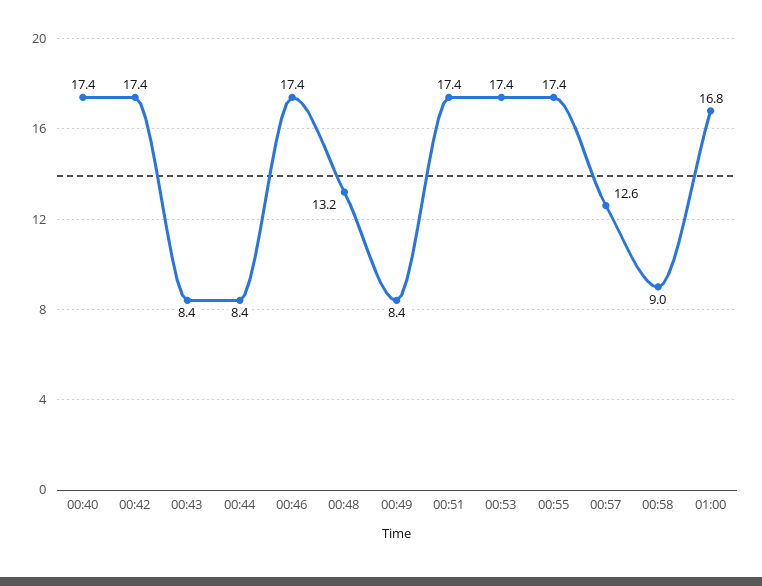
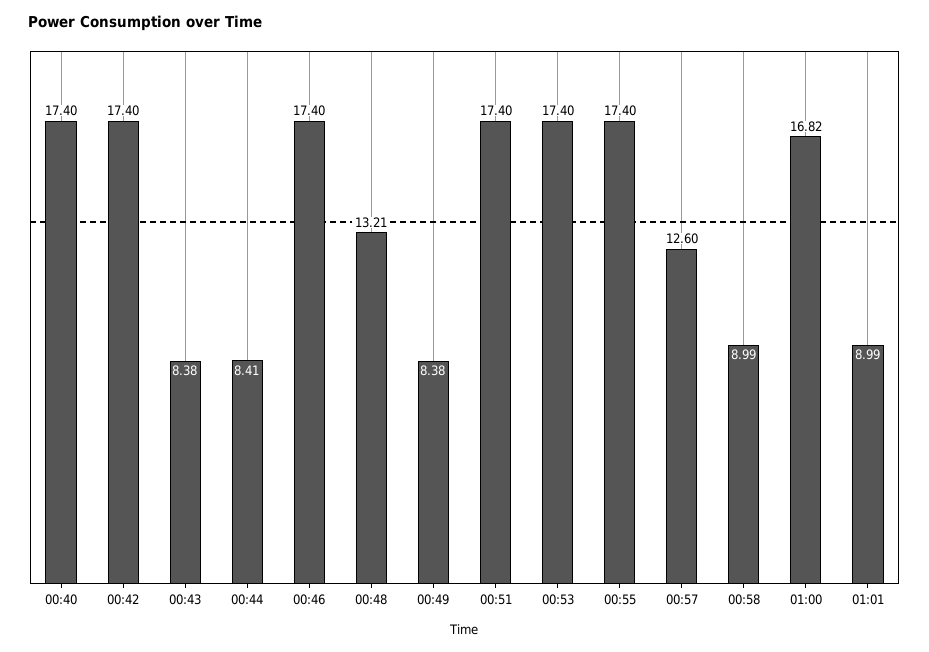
01:01: none -> 8.99

